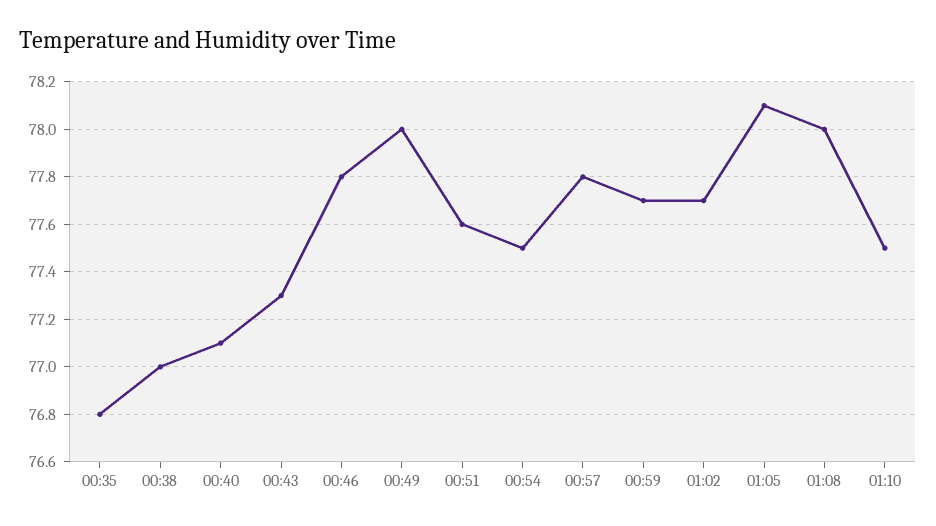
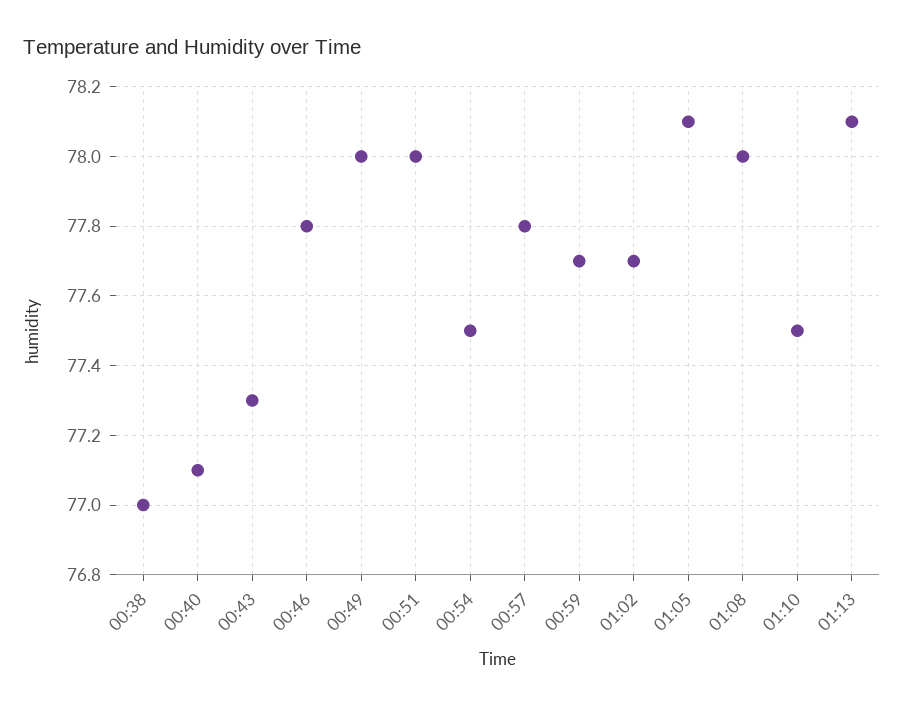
00:35: 76.8 -> none
00:51: 77.6 -> 78
01:13: none -> 78.1

